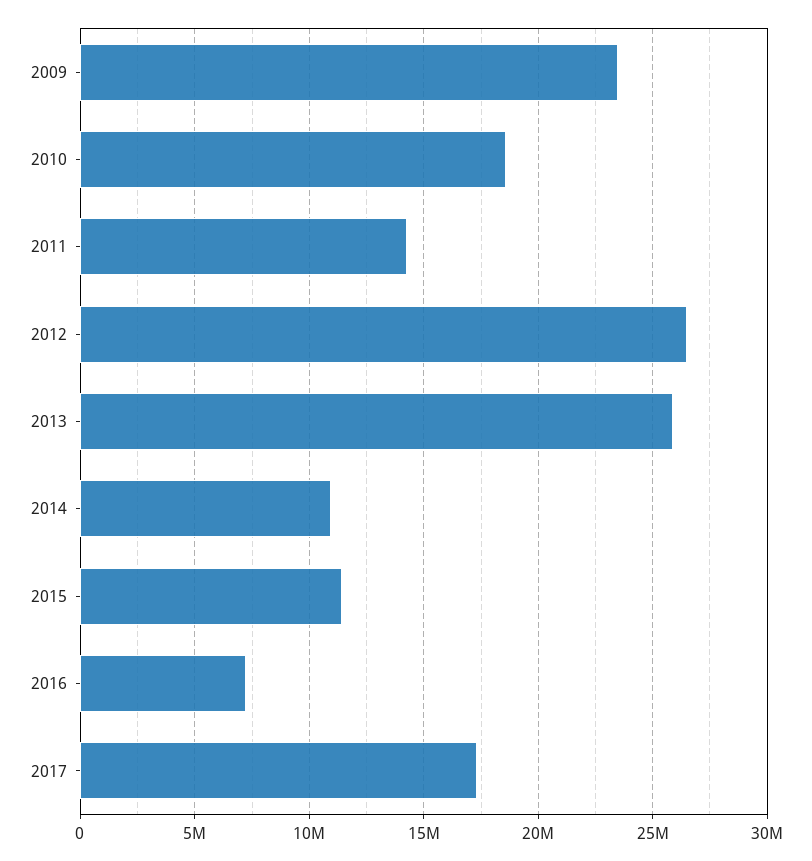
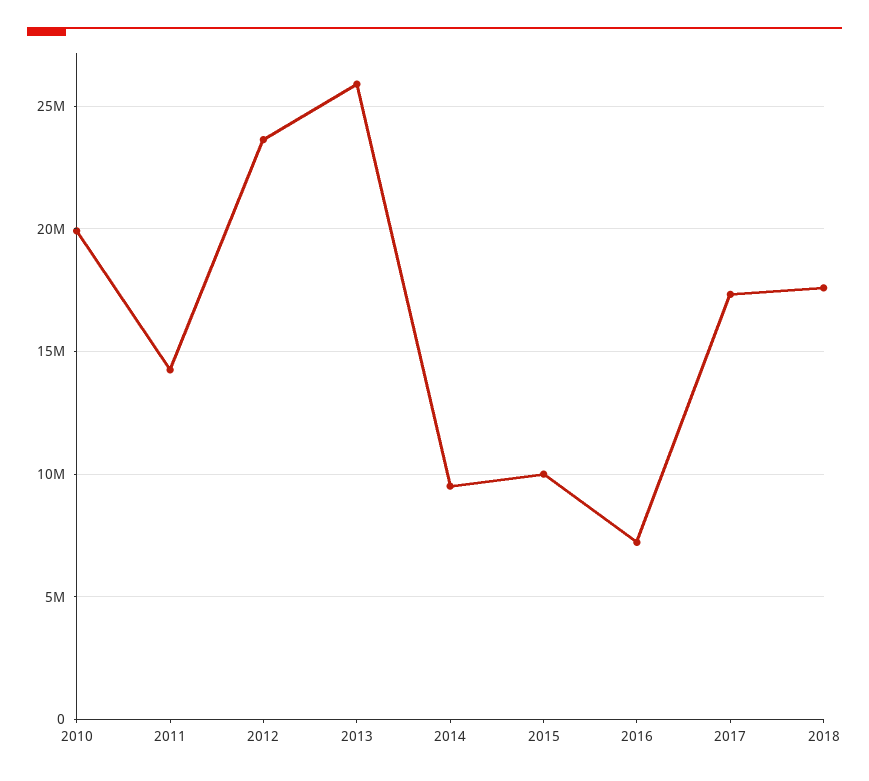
2009: 23500000 -> none
2010: 18500000 -> 20000000
2012: 26500000 -> 23500000
2014: 11000000 -> 9500000
2015: 11500000 -> 10000000
2018: none -> 17500000

